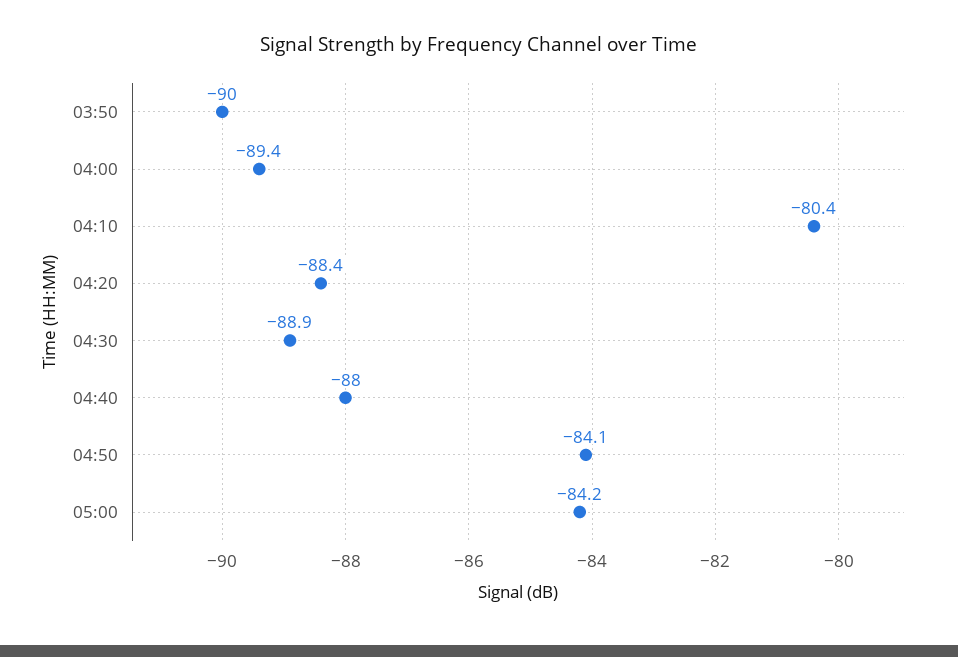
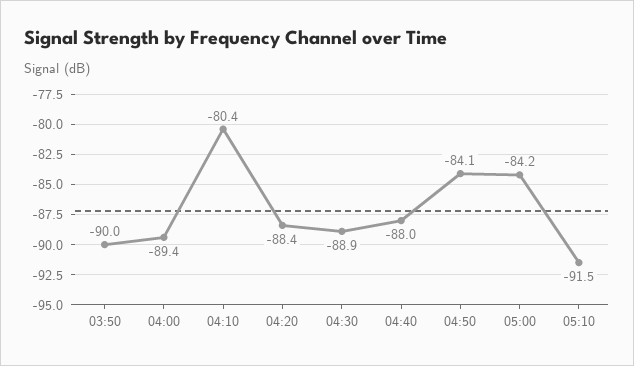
05:10: none -> -91.5

